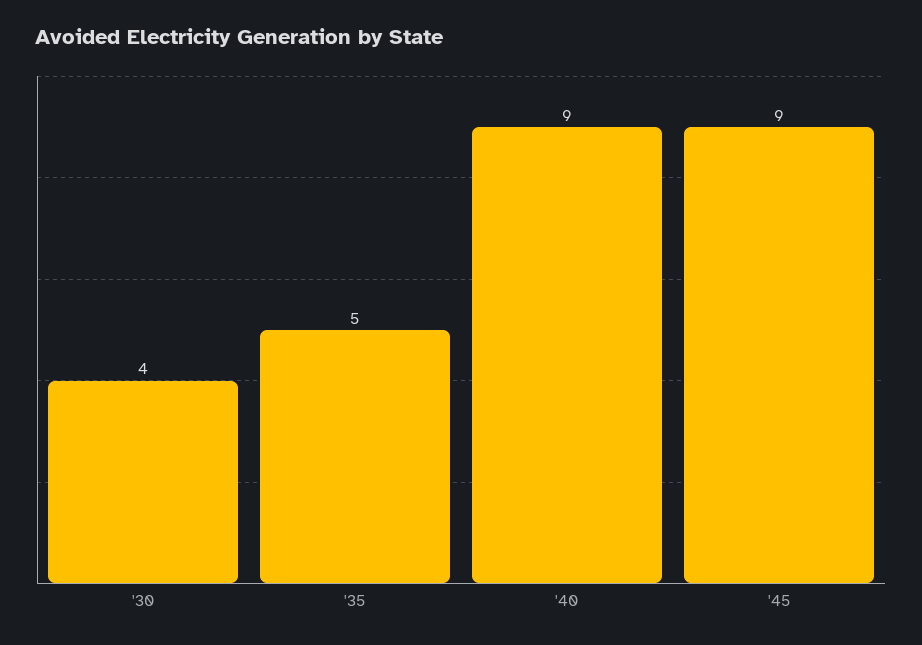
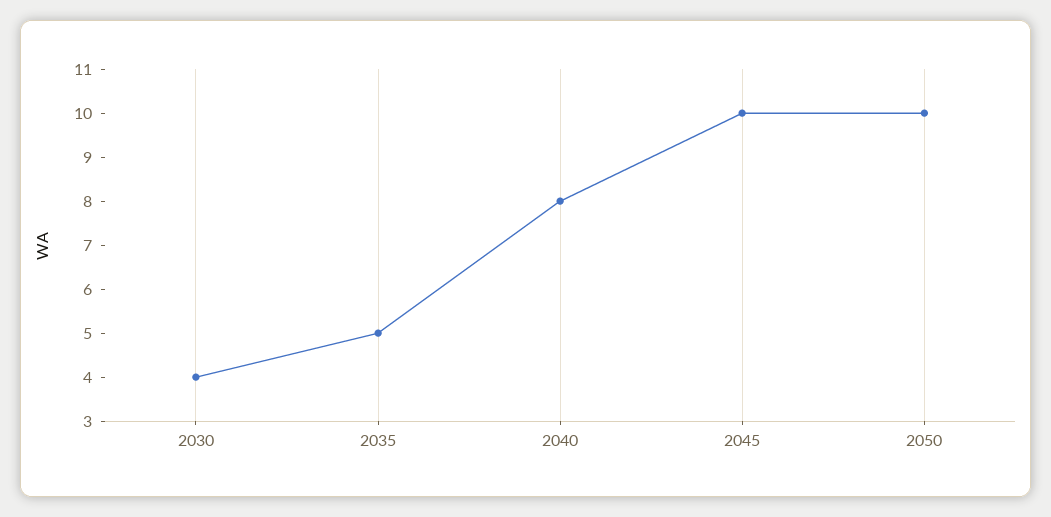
'40: 9 -> 8
'45: 9 -> 10
2050: none -> 10

